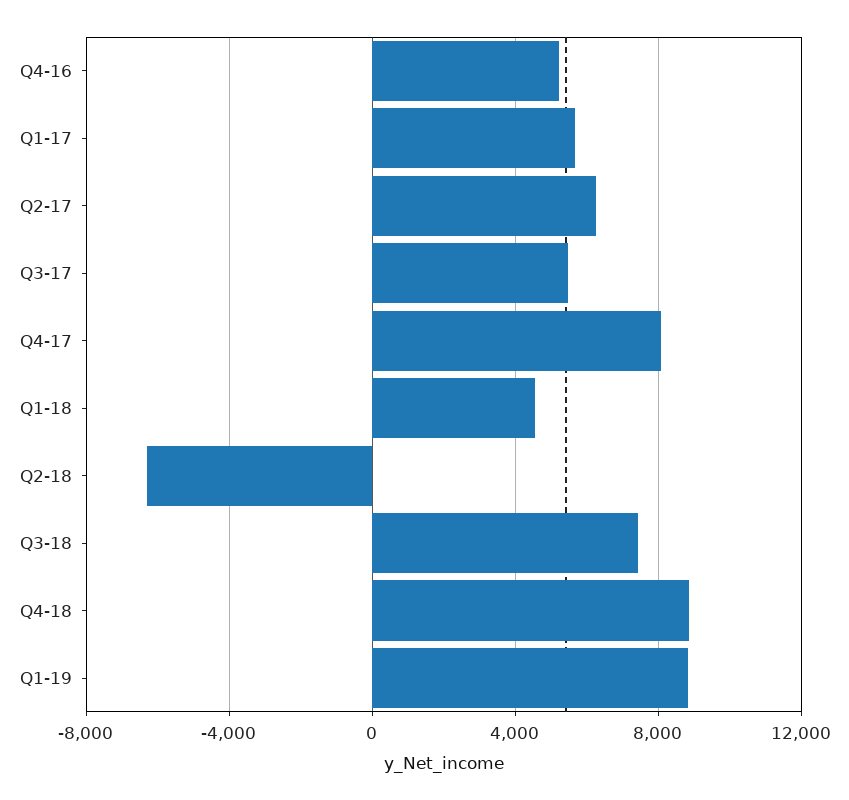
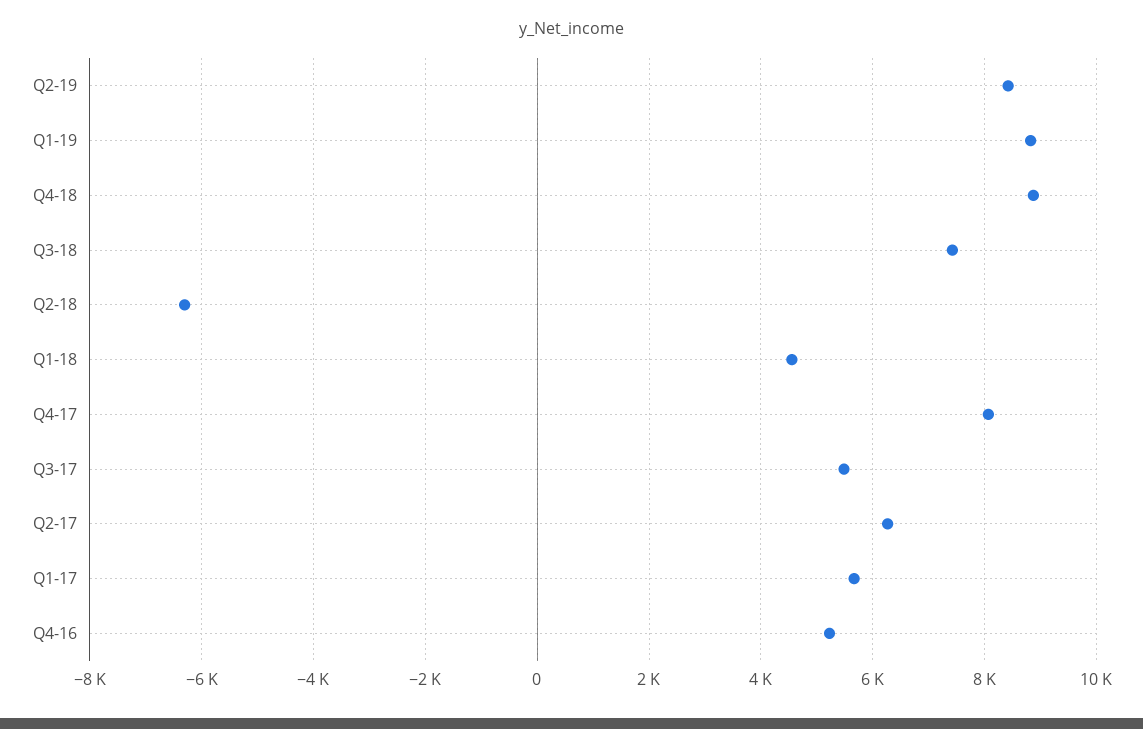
Q2-19: none -> 8400

